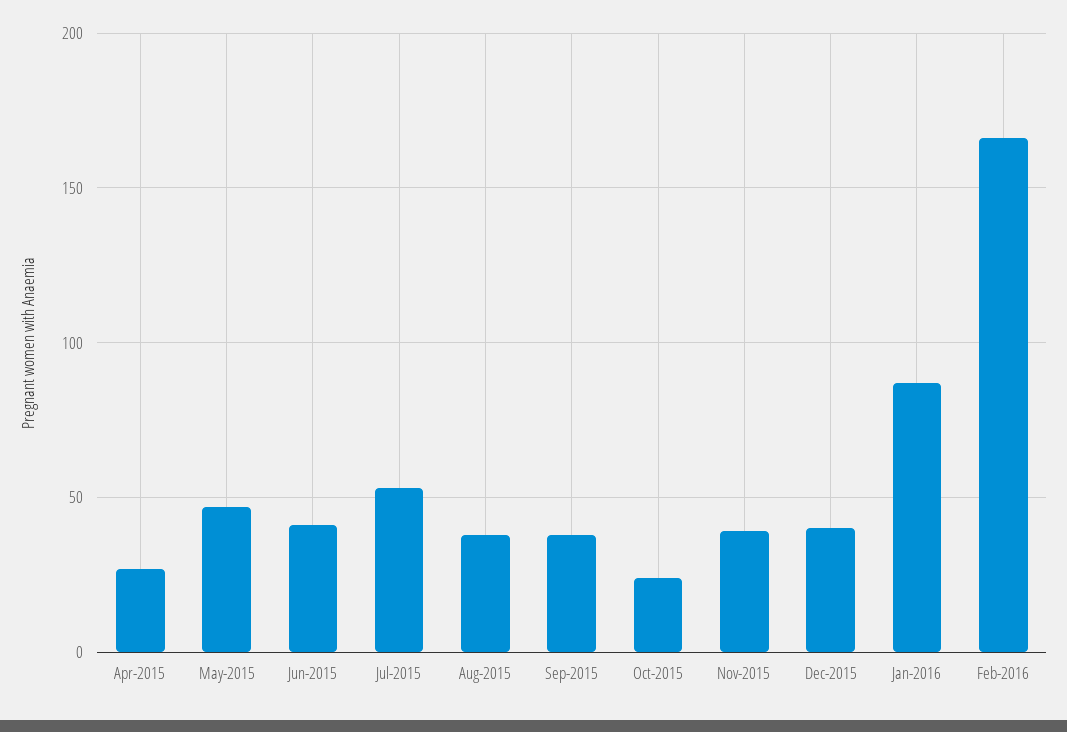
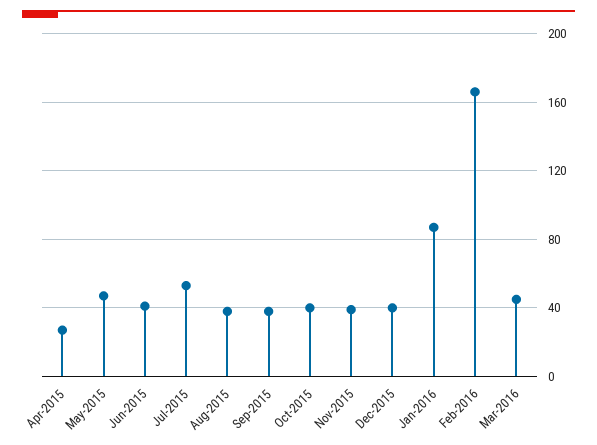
Oct-2015: 25 -> 40
Mar-2016: none -> 45

